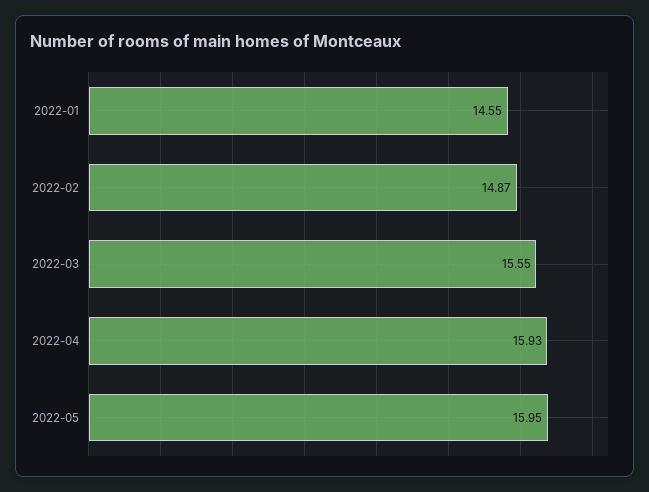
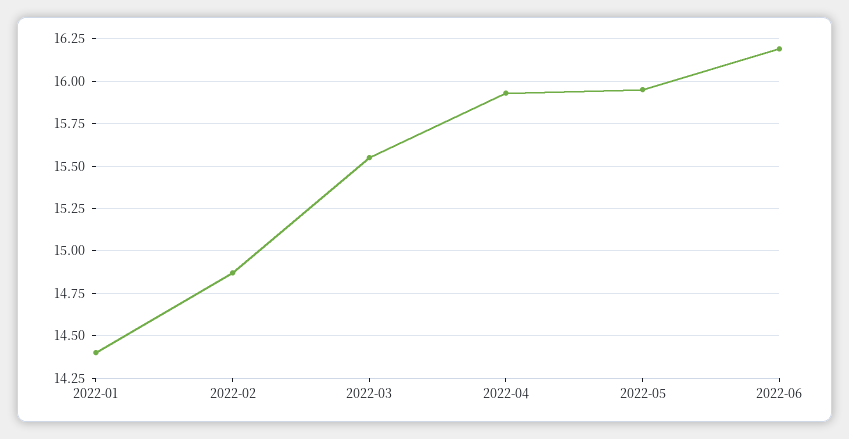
2022-01: 14.55 -> 14.4
2022-06: none -> 16.2

